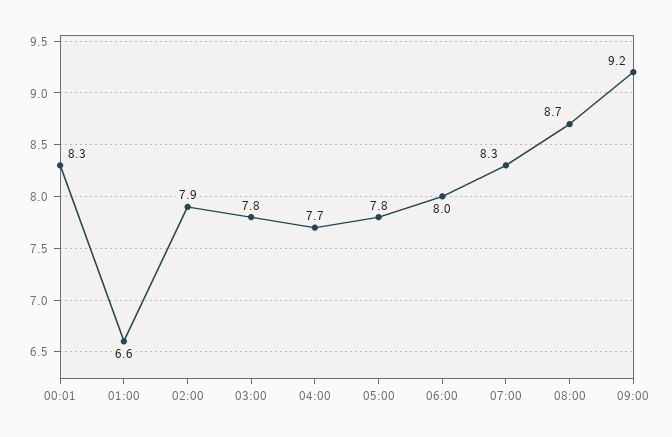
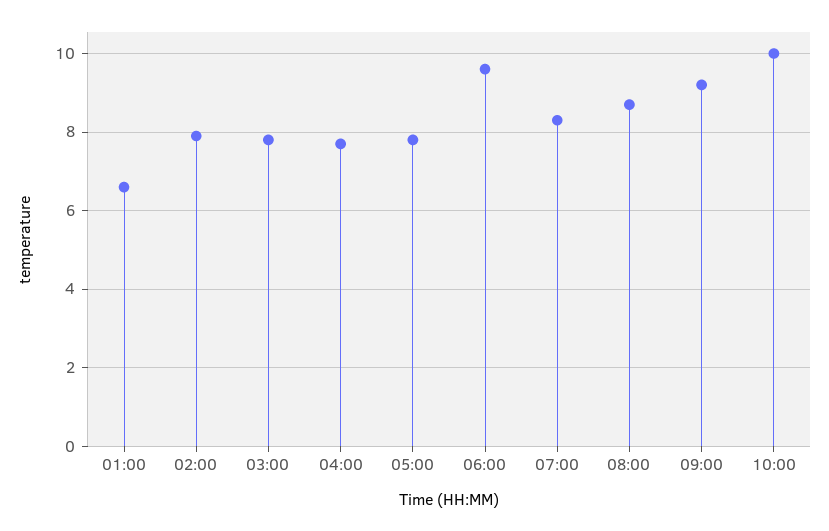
00:01: 8.3 -> none
06:00: 8 -> 9.5
10:00: none -> 10

